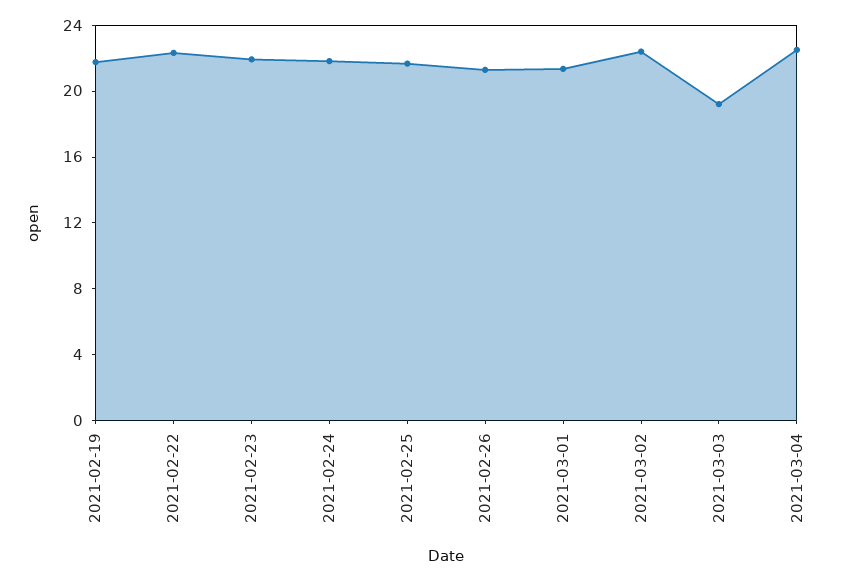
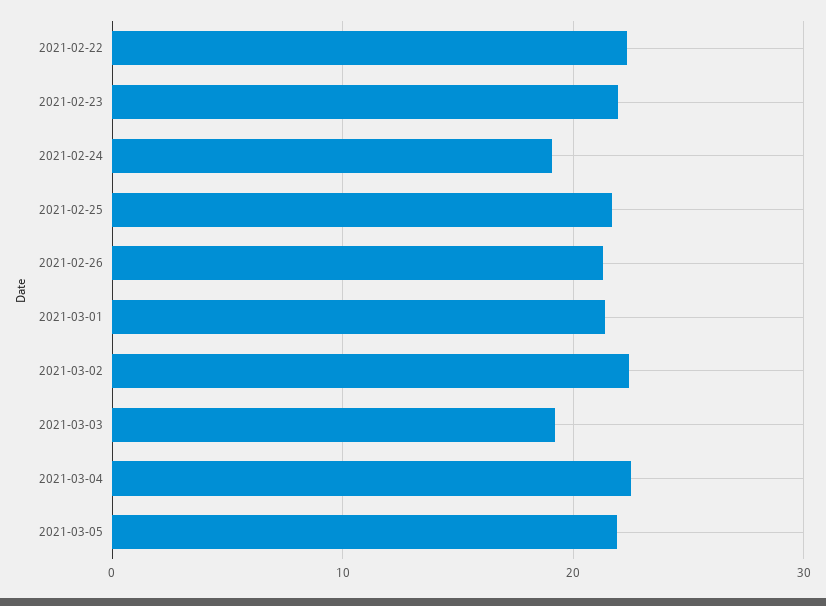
2021-02-19: 22 -> none
2021-02-24: 22 -> 19
2021-03-05: none -> 22

